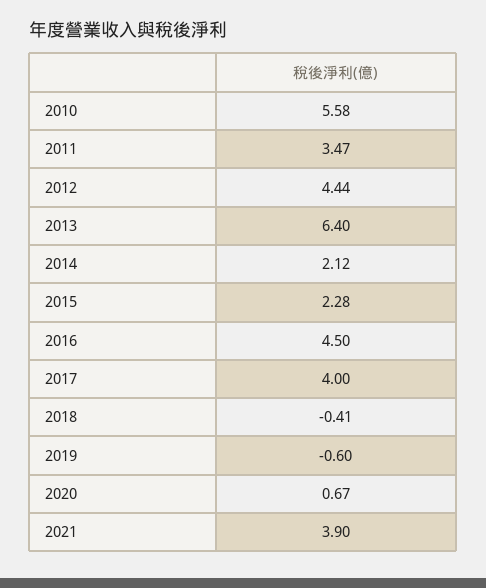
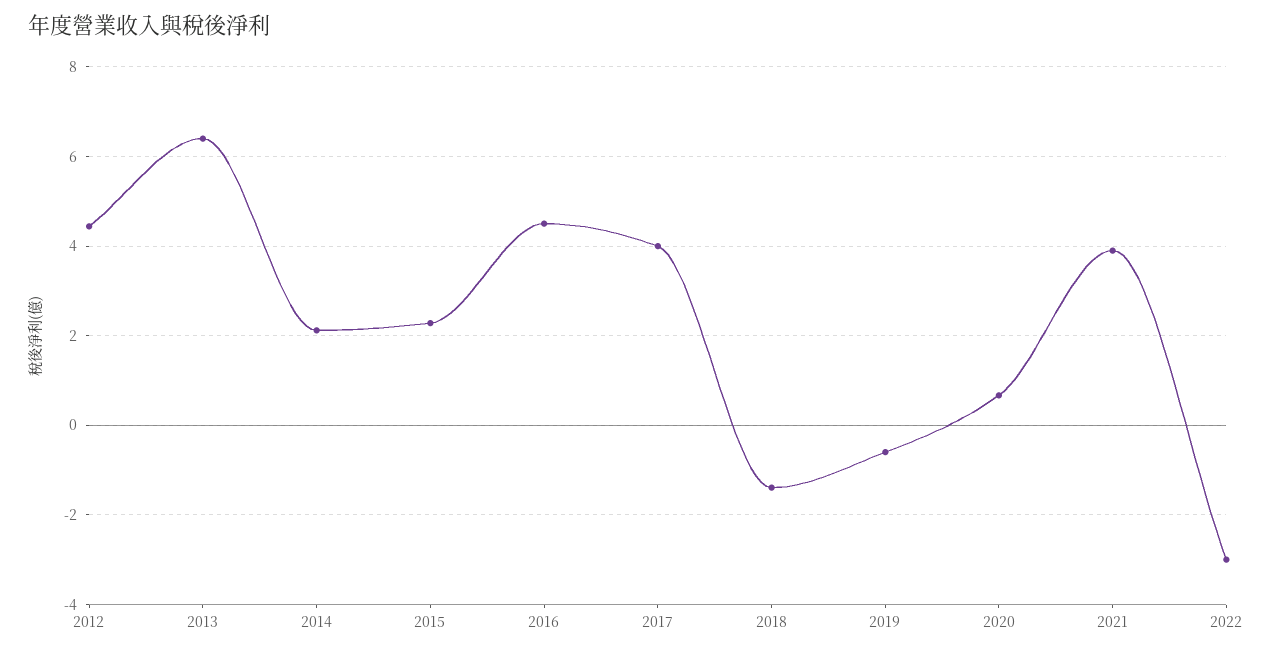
2010: 5.58 -> none
2011: 3.47 -> none
2018: -0.41 -> -1.4
2022: none -> -3

